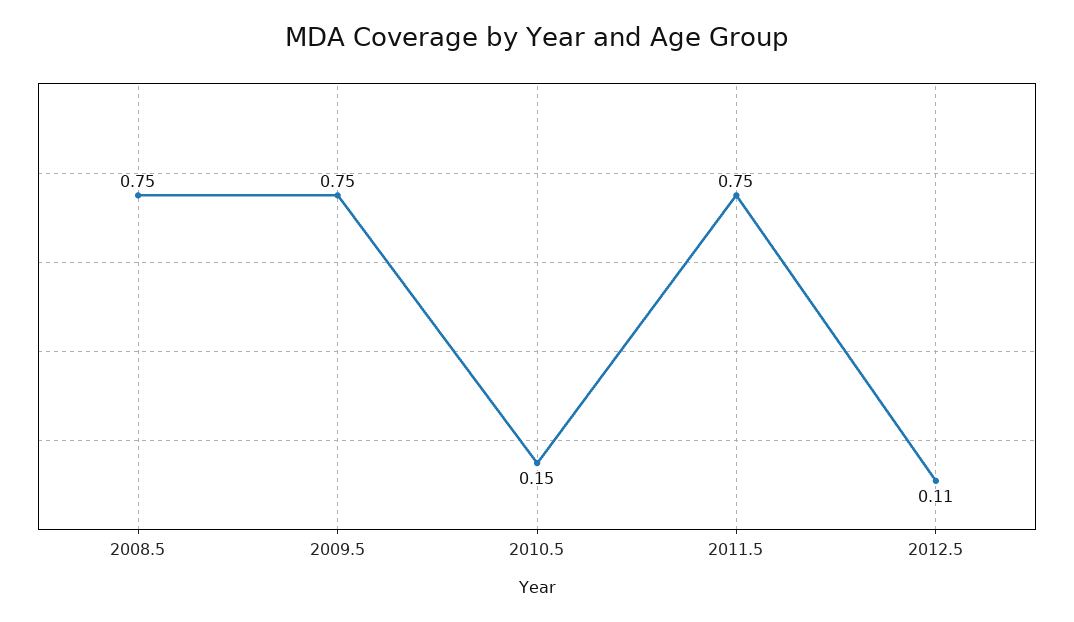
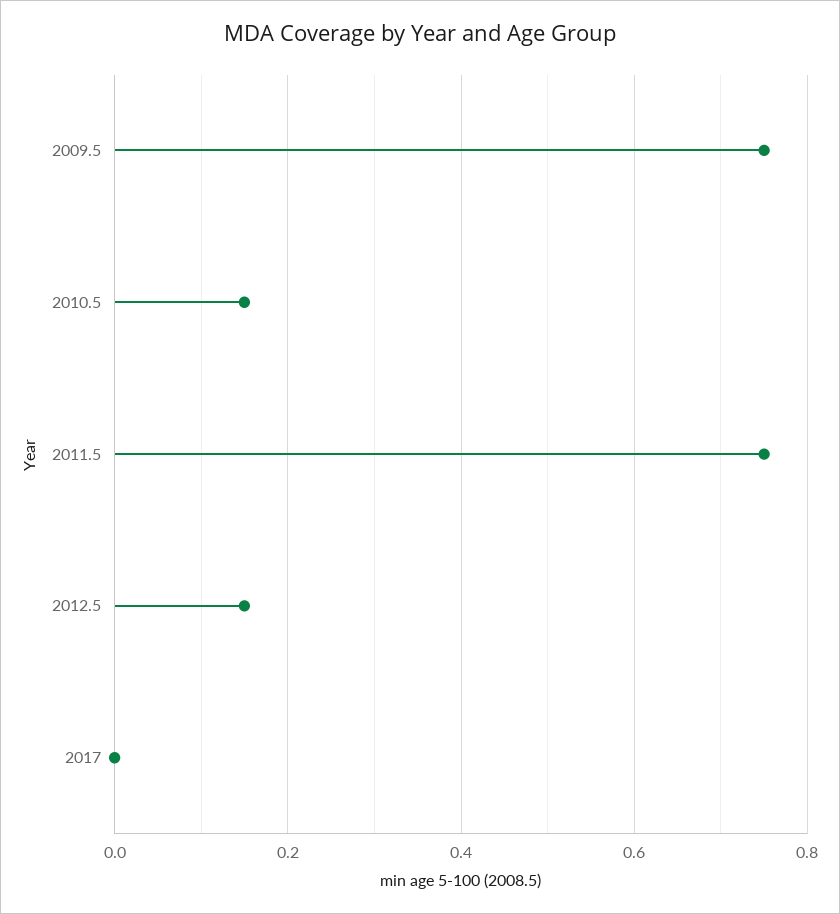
2008.5: 0.75 -> none
2012.5: 0.11 -> 0.15
2017: none -> 0

